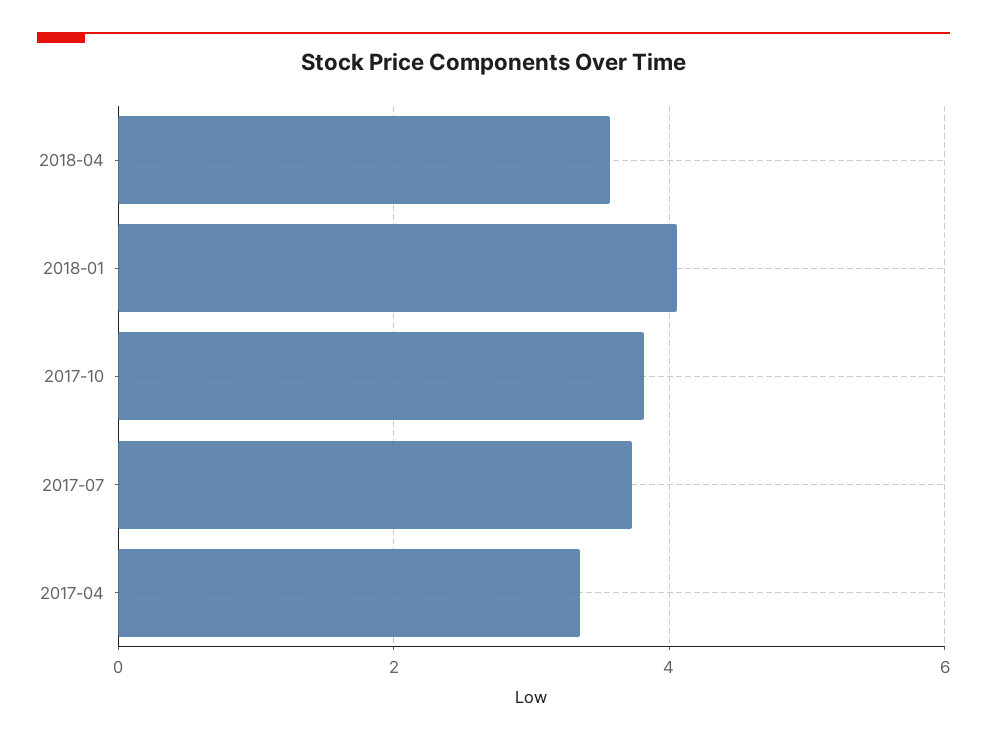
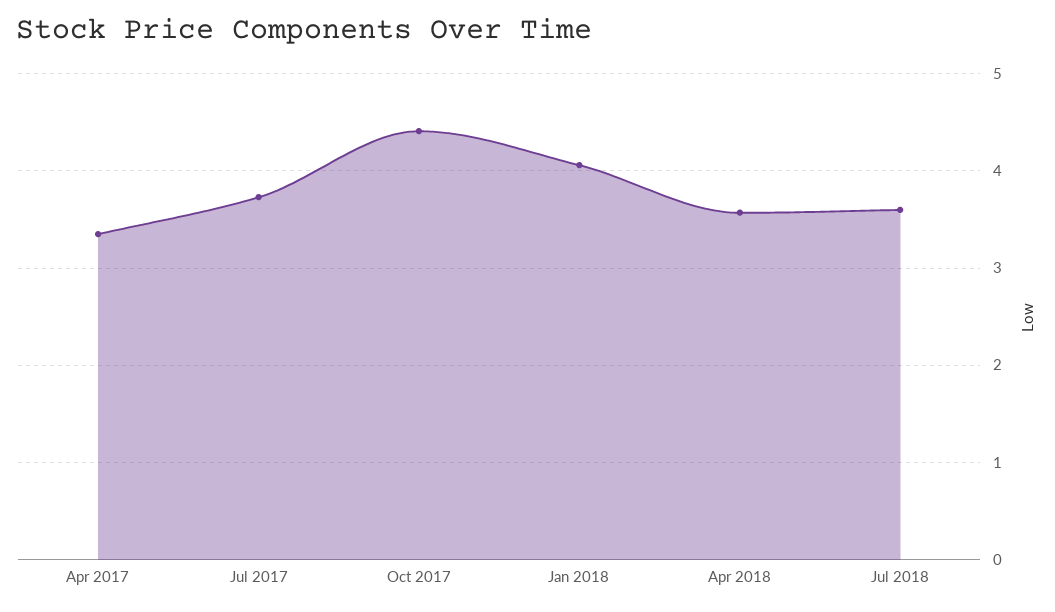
2017-10: 3.8 -> 4.4
Jul 2018: none -> 3.6

